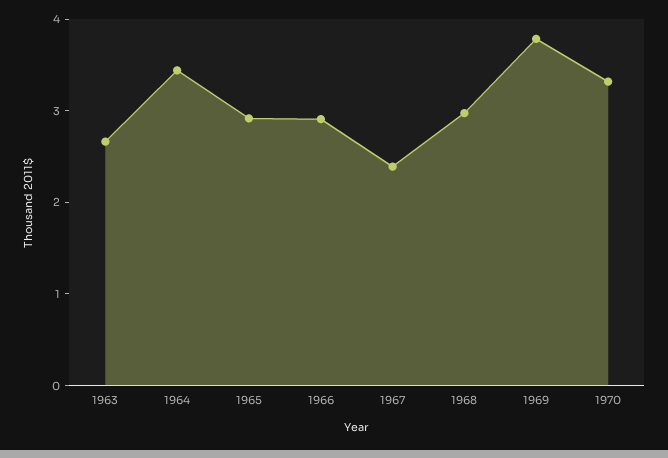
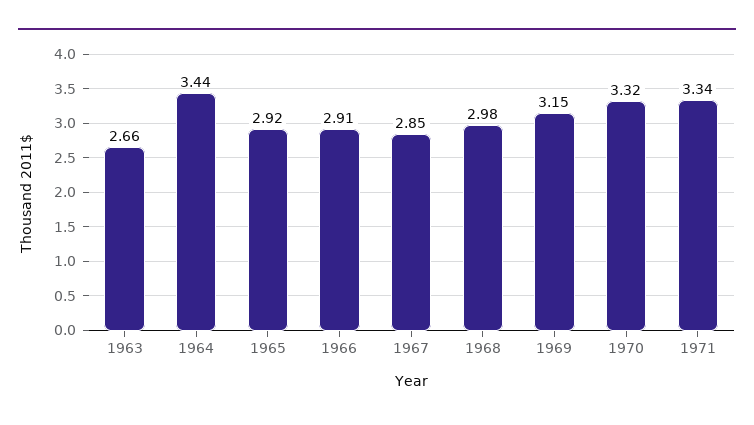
1967: 2.4 -> 2.85
1969: 3.8 -> 3.15
1971: none -> 3.34

